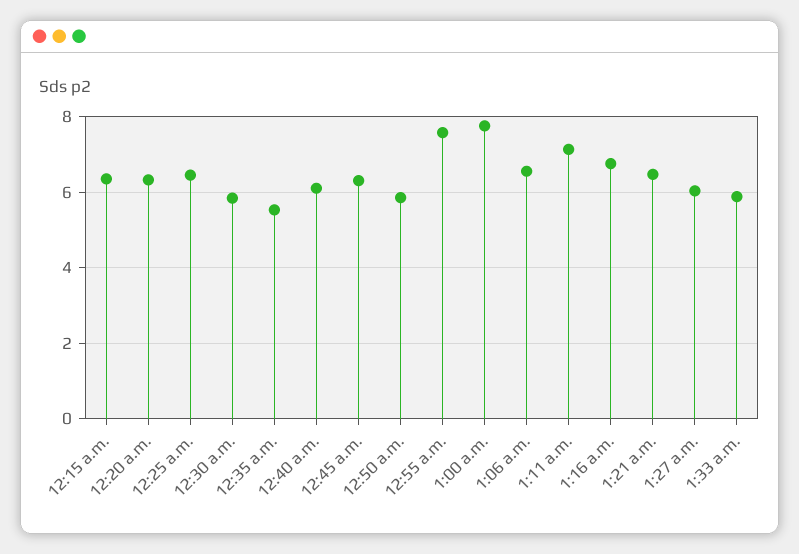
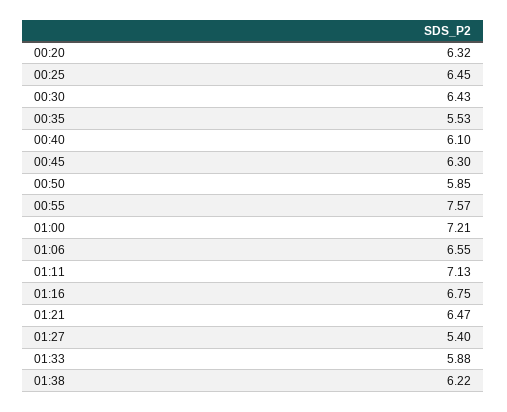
12:15 a.m.: 6.4 -> none
12:30 a.m.: 5.8 -> 6.43
1:00 a.m.: 7.8 -> 7.21
1:27 a.m.: 6 -> 5.4
01:38: none -> 6.22

